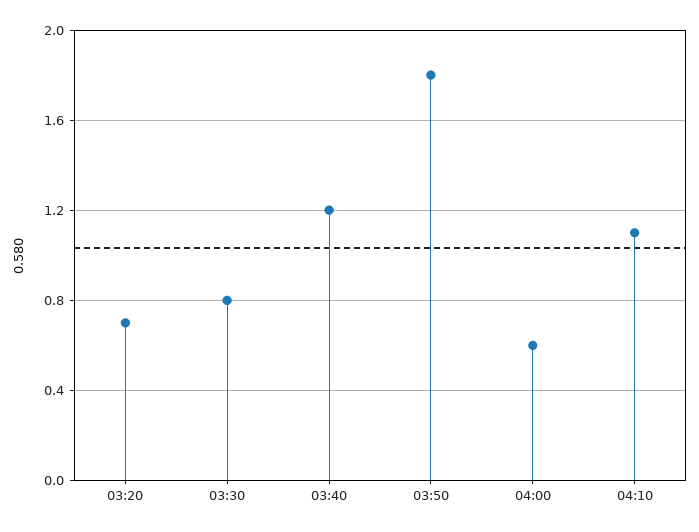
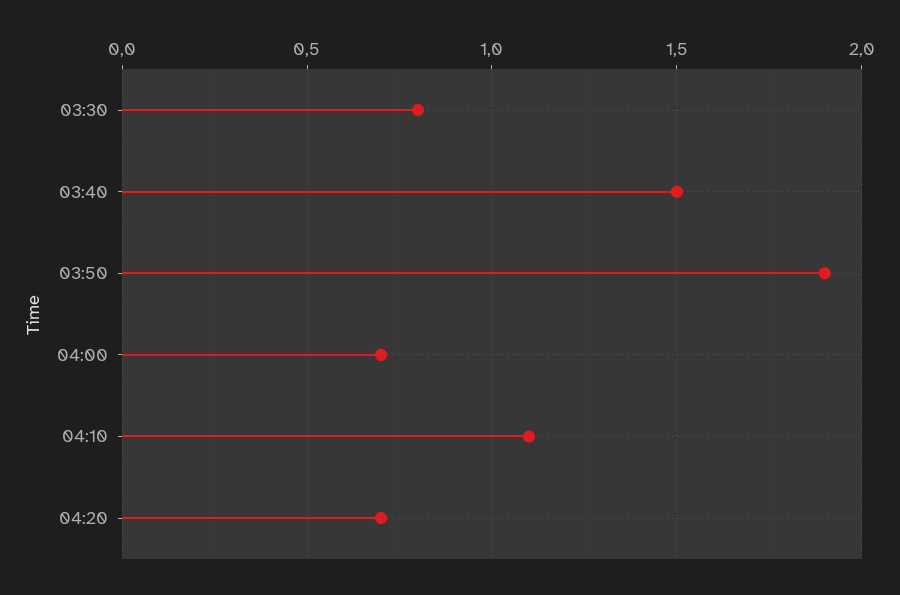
03:20: 0.7 -> none
03:40: 1.2 -> 1.5
03:50: 1.8 -> 1.9
04:00: 0.6 -> 0.7
04:20: none -> 0.7

